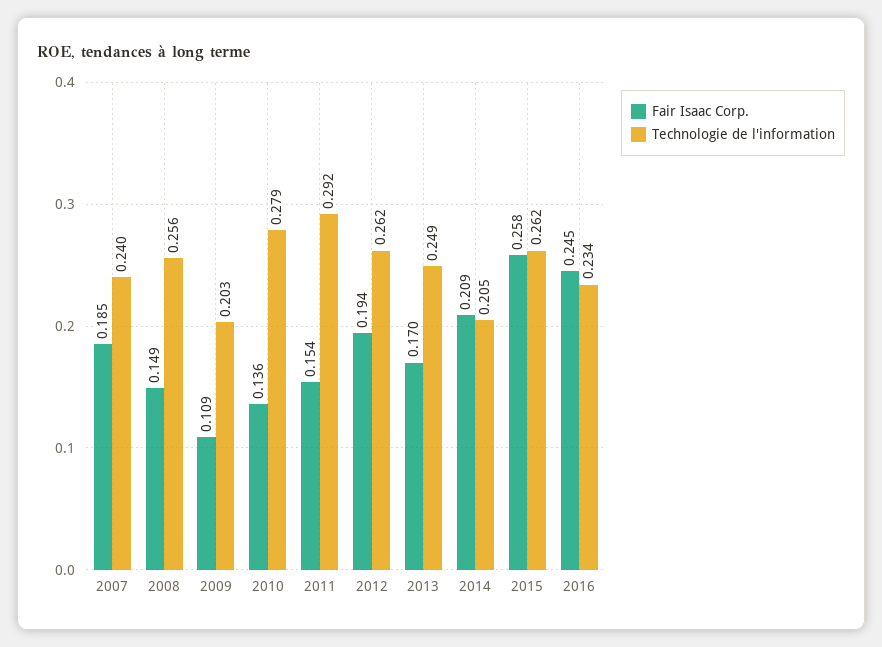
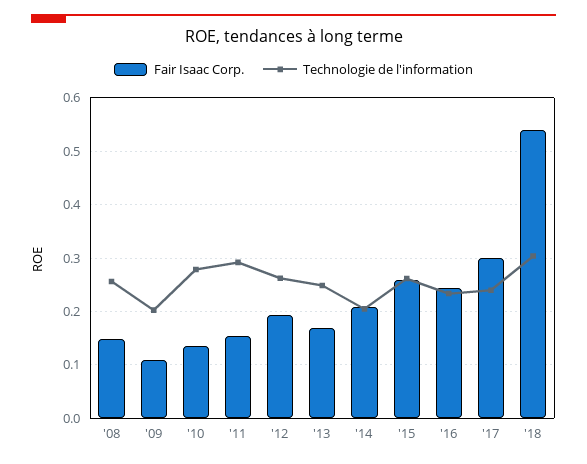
Fair Isaac Corp., 2007: 0.185 -> none
Technologie de l'information, 2007: 0.24 -> none
Fair Isaac Corp., '17: none -> 0.3
Technologie de l'information, '17: none -> 0.24
Fair Isaac Corp., '18: none -> 0.54
Technologie de l'information, '18: none -> 0.3

